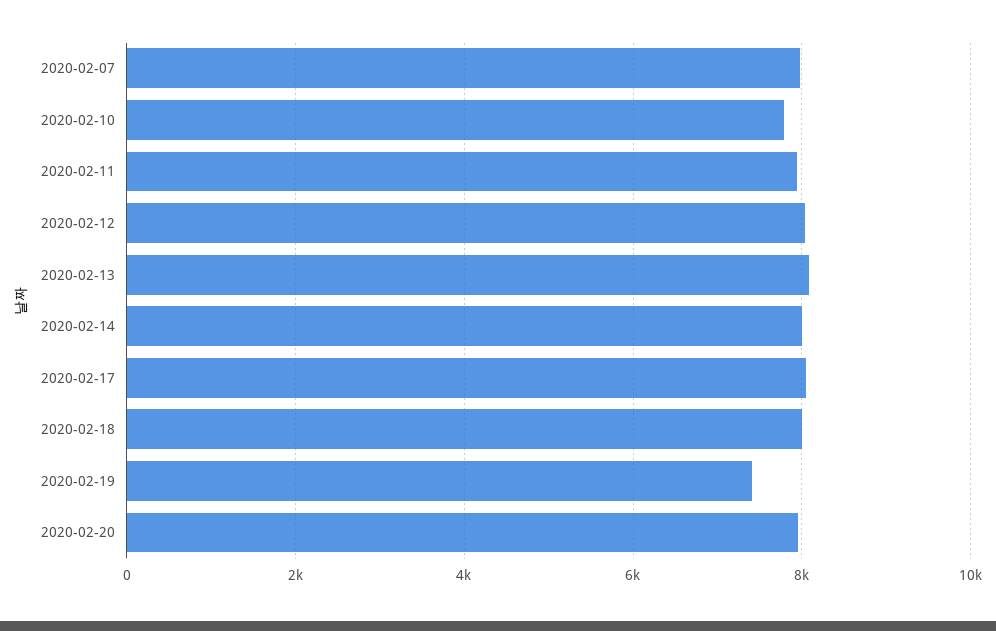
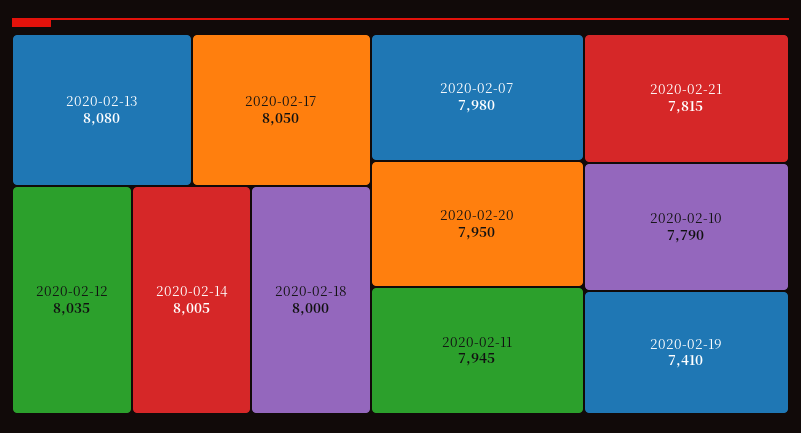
2020-02-21: none -> 7815

